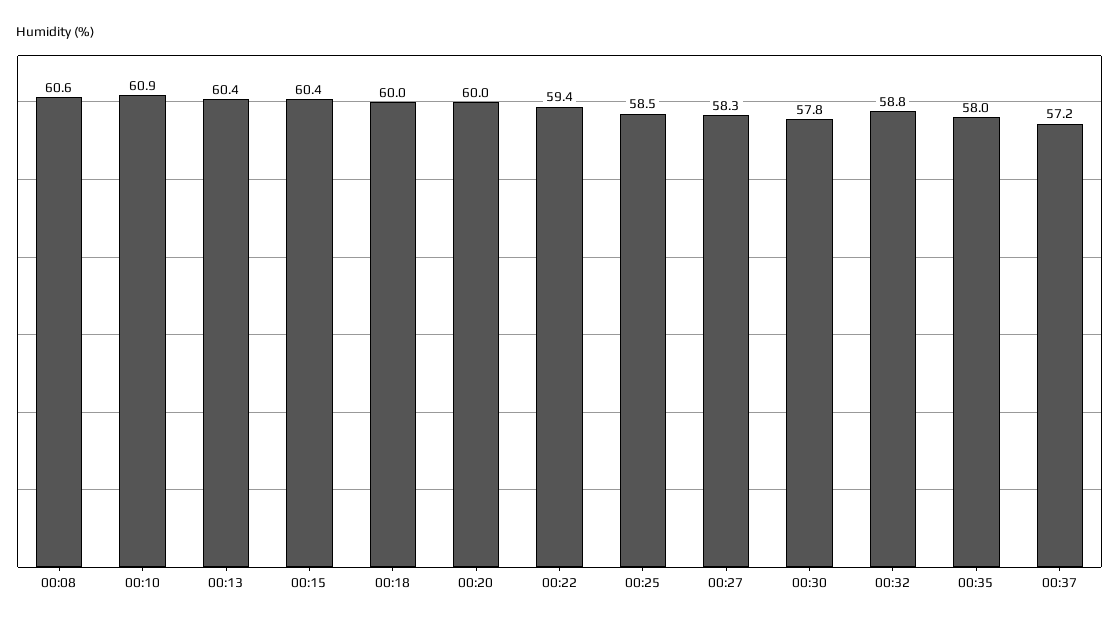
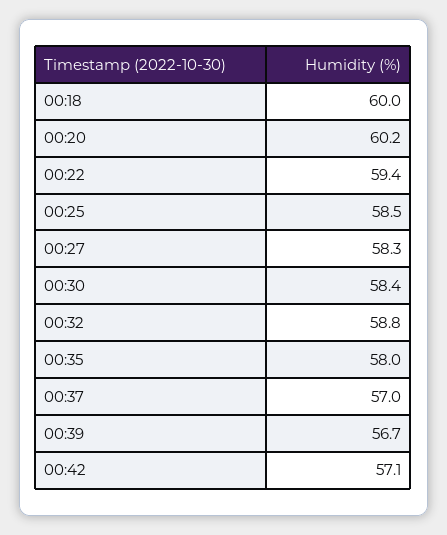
00:08: 60.6 -> none
00:10: 60.9 -> none
00:13: 60.4 -> none
00:15: 60.4 -> none
00:20: 60 -> 60.2
00:30: 57.8 -> 58.4
00:37: 57.2 -> 57
00:39: none -> 56.7
00:42: none -> 57.1

